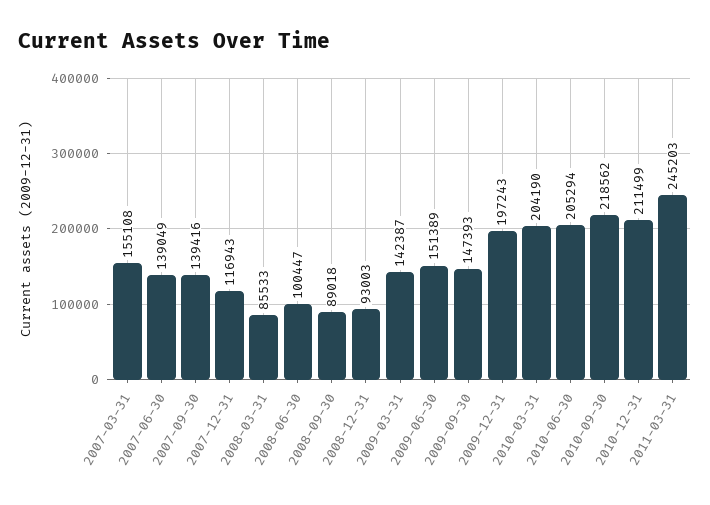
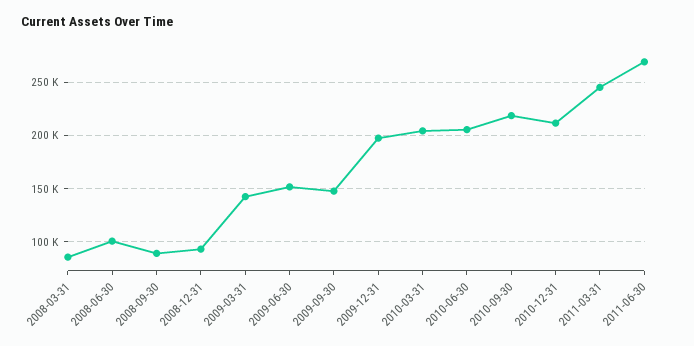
2007-03-31: 155108 -> none
2007-06-30: 139049 -> none
2007-09-30: 139416 -> none
2007-12-31: 116943 -> none
2011-06-30: none -> 270000

